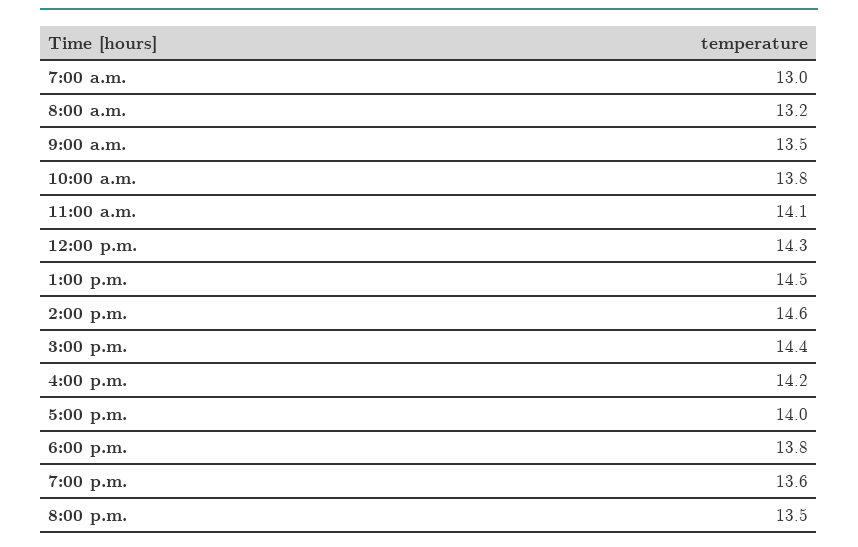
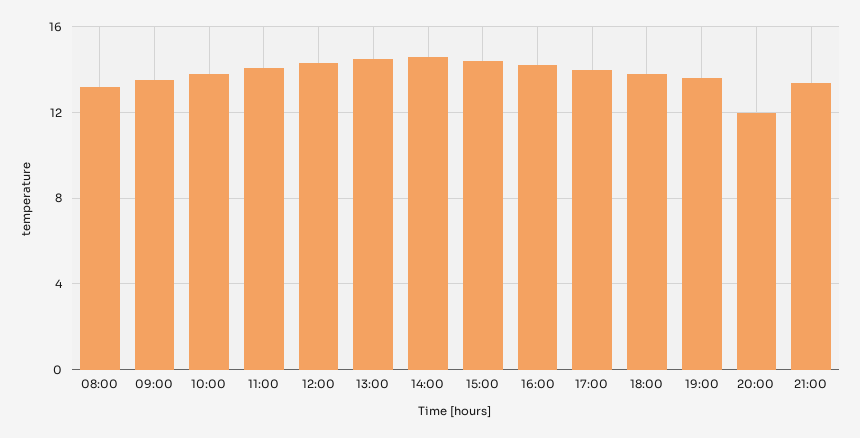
7:00 a.m.: 13 -> none
8:00 p.m.: 13.5 -> 12
21:00: none -> 13.5

